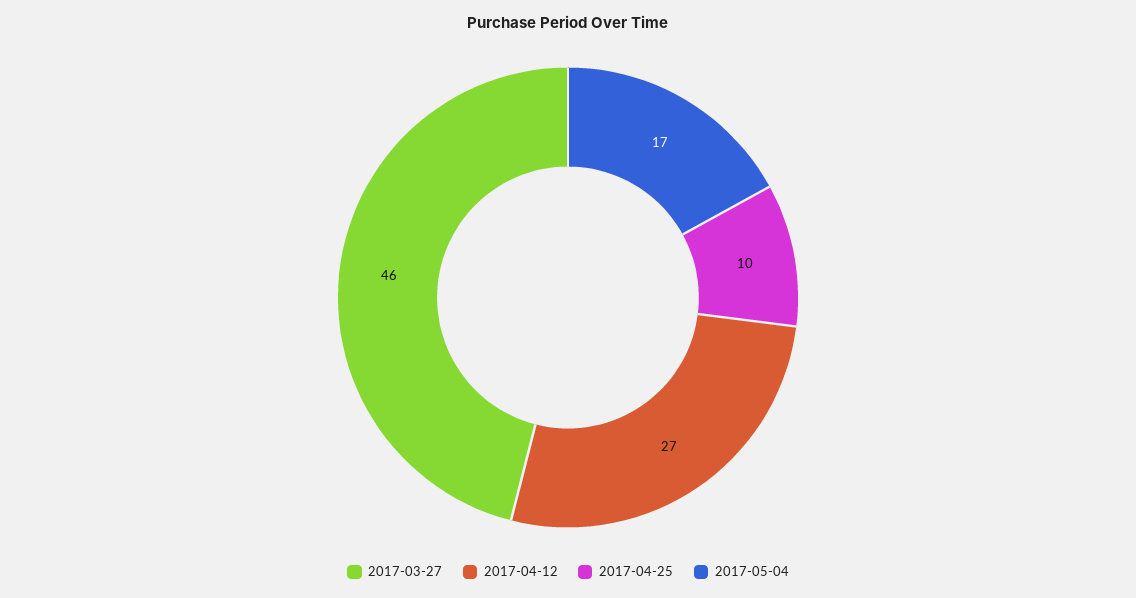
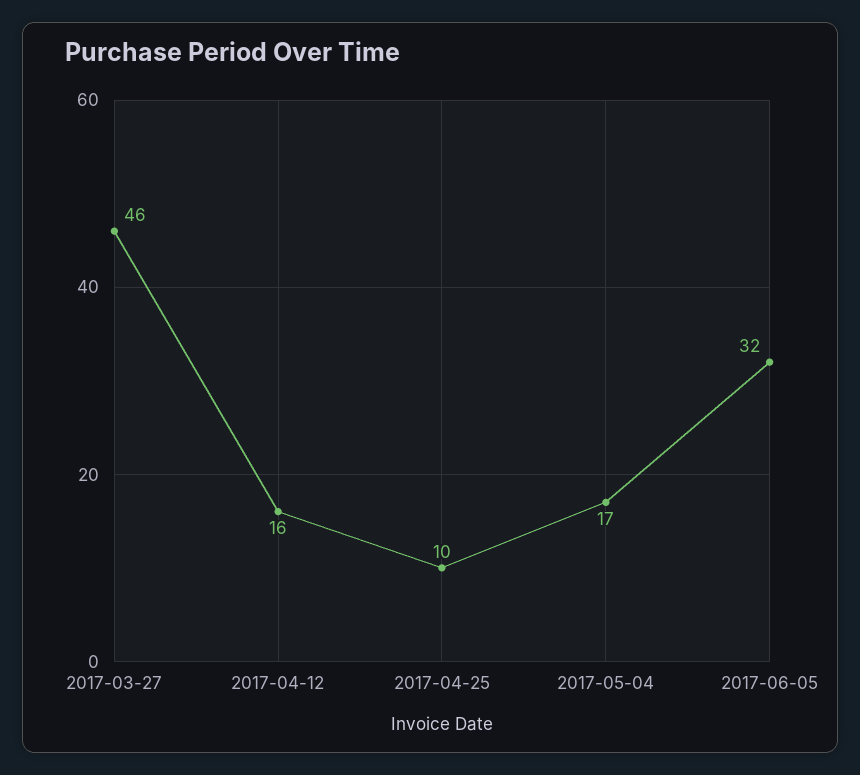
2017-04-12: 27 -> 16
2017-06-05: none -> 32

